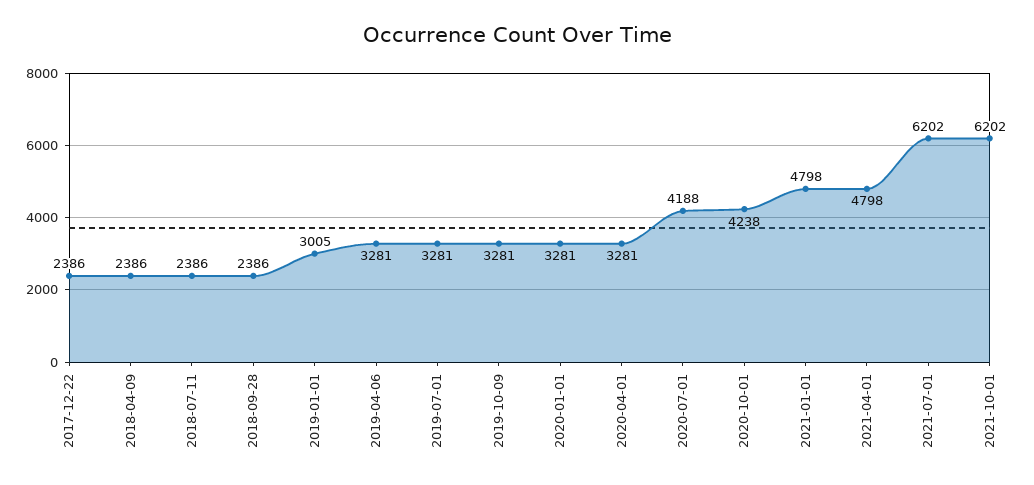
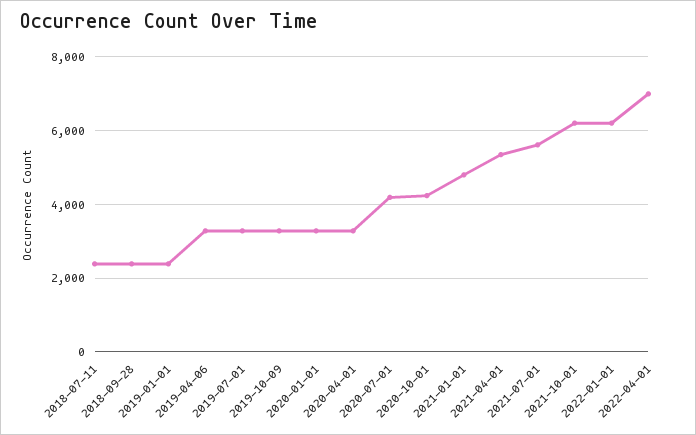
2017-12-22: 2386 -> none
2018-04-09: 2386 -> none
2019-01-01: 3005 -> 2400
2021-04-01: 4798 -> 5400
2021-07-01: 6202 -> 5600
2022-01-01: none -> 6200
2022-04-01: none -> 7000

